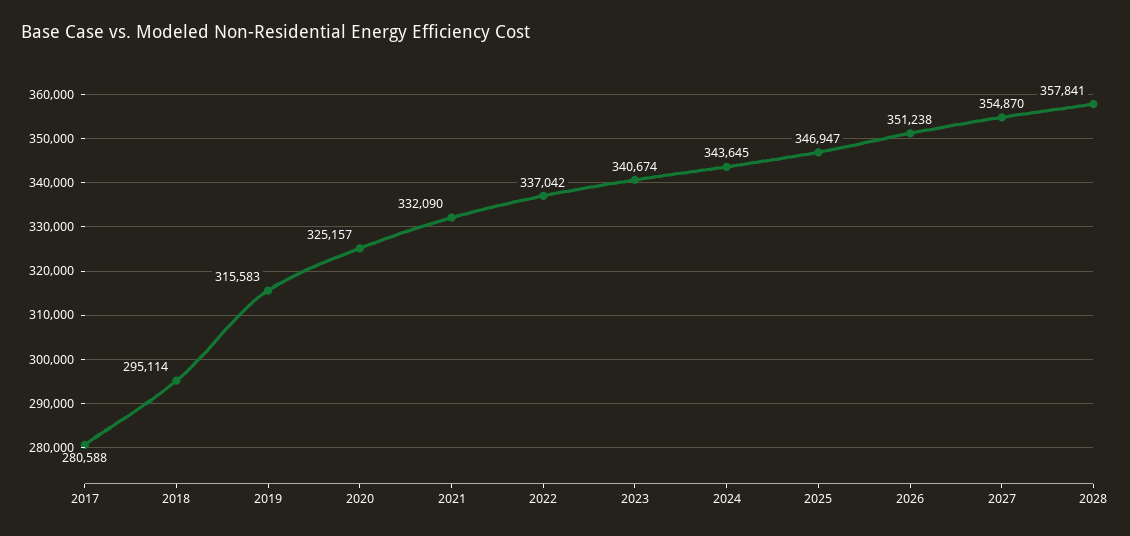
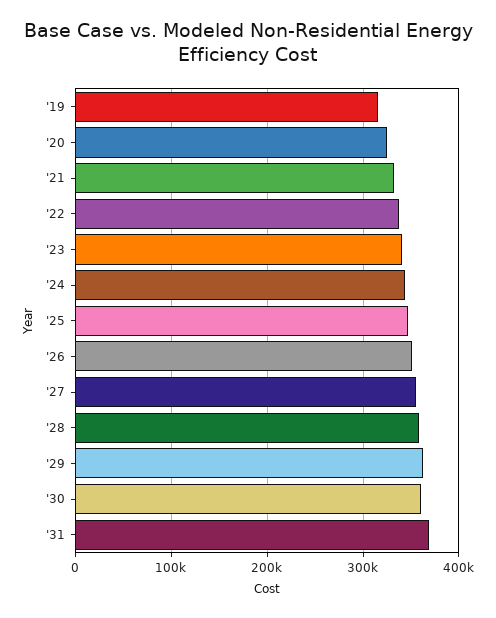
2017: 280588 -> none
2018: 295114 -> none
'29: none -> 360000
'30: none -> 360000
'31: none -> 370000

